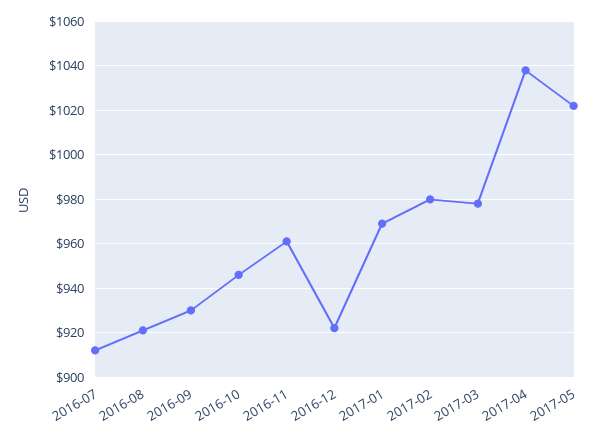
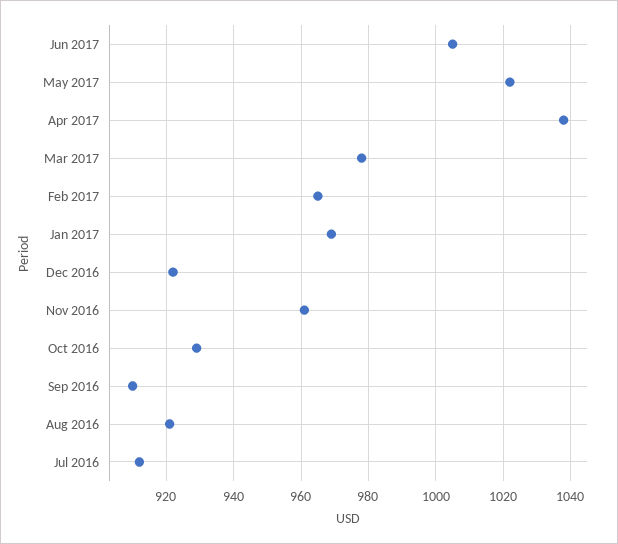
2016-09: 930 -> 910
2016-10: 945 -> 930
2017-02: 980 -> 965
Jun 2017: none -> 1005

